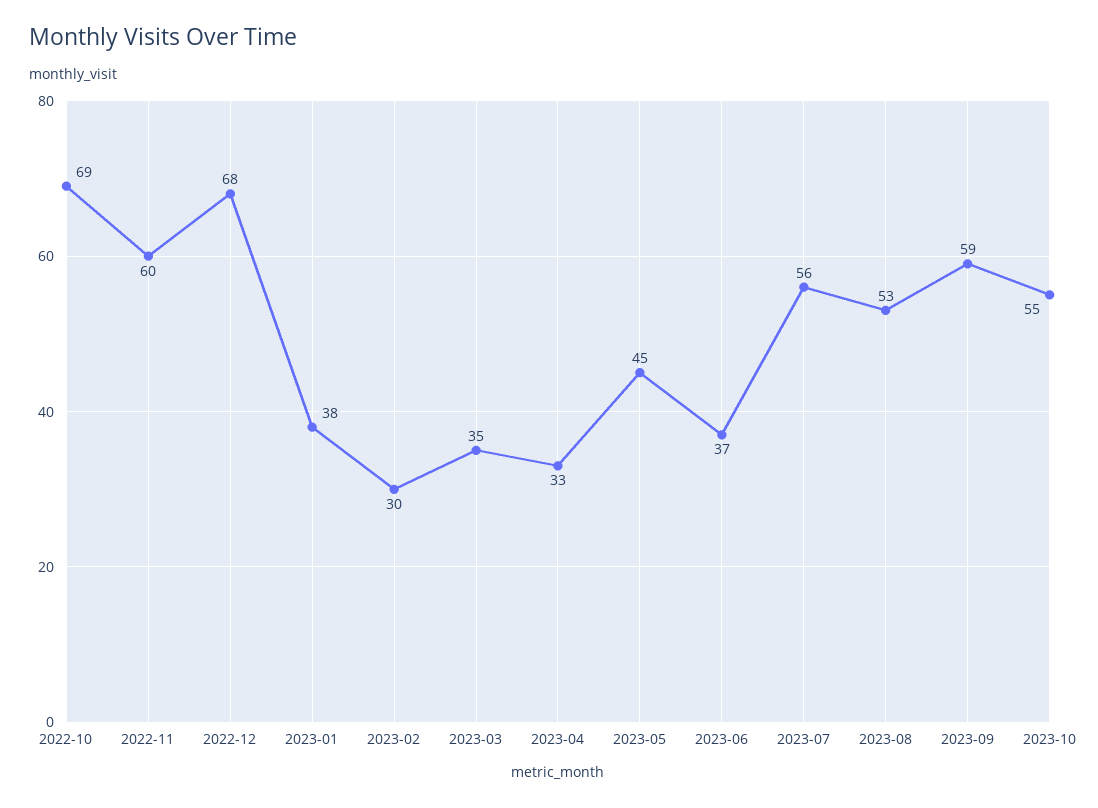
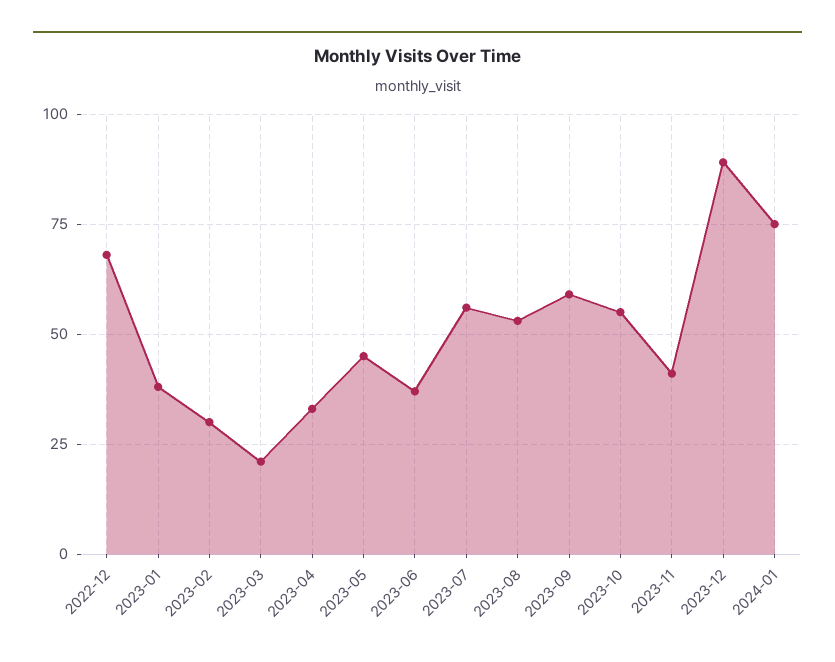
2022-10: 69 -> none
2022-11: 60 -> none
2023-03: 35 -> 20
2023-11: none -> 40
2023-12: none -> 90
2024-01: none -> 75

